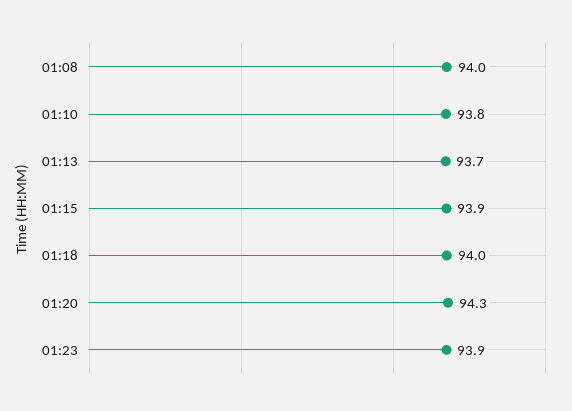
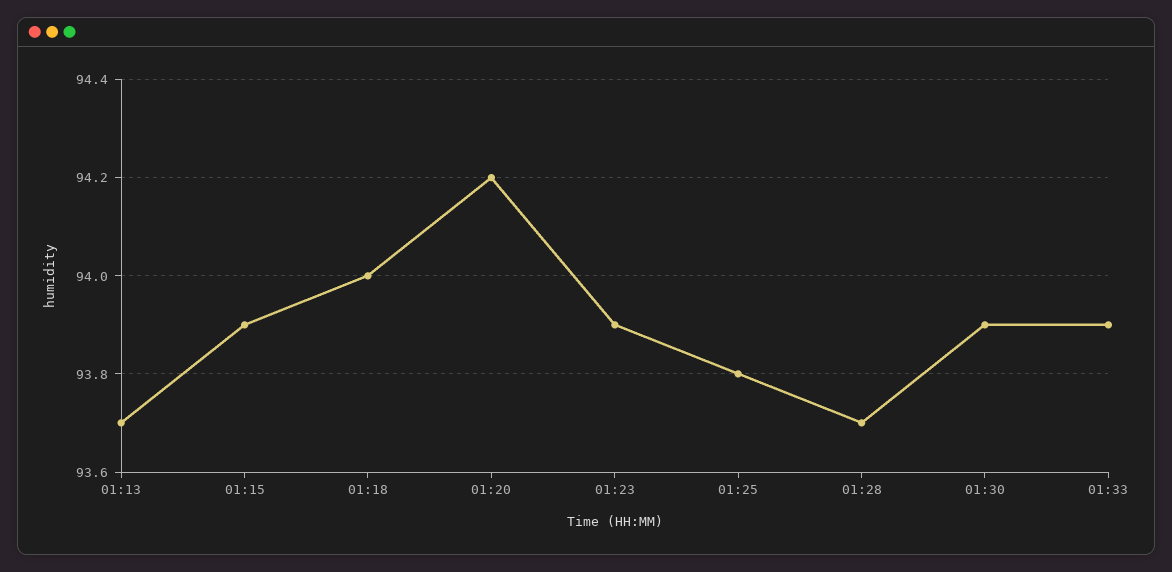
01:08: 94 -> none
01:10: 93.8 -> none
01:20: 94.3 -> 94.2
01:25: none -> 93.8
01:28: none -> 93.7
01:30: none -> 93.9
01:33: none -> 93.9

